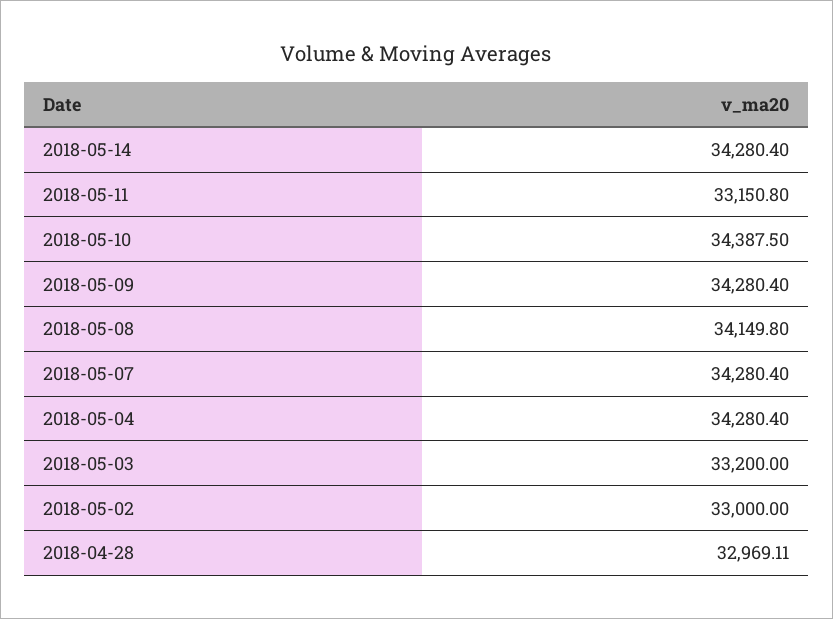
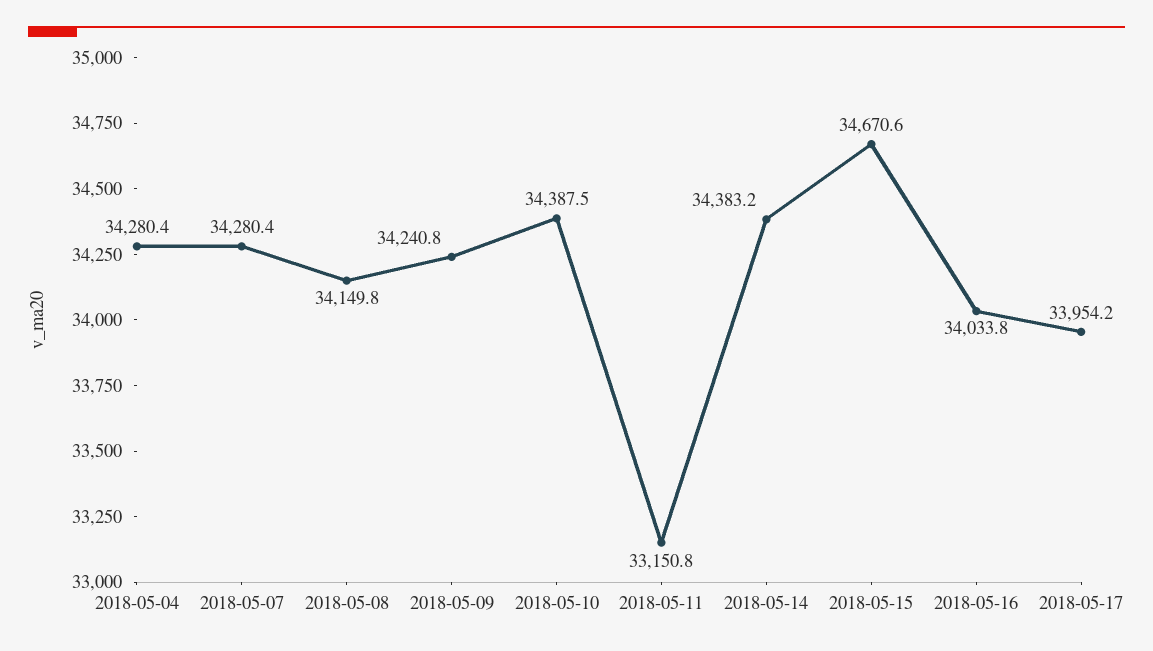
2018-05-14: 34280.4 -> 34383.2
2018-05-09: 34280.4 -> 34240.8
2018-05-03: 33200 -> none
2018-05-02: 33000 -> none
2018-04-28: 32969.11 -> none
2018-05-15: none -> 34670.6
2018-05-16: none -> 34033.8
2018-05-17: none -> 33954.2

